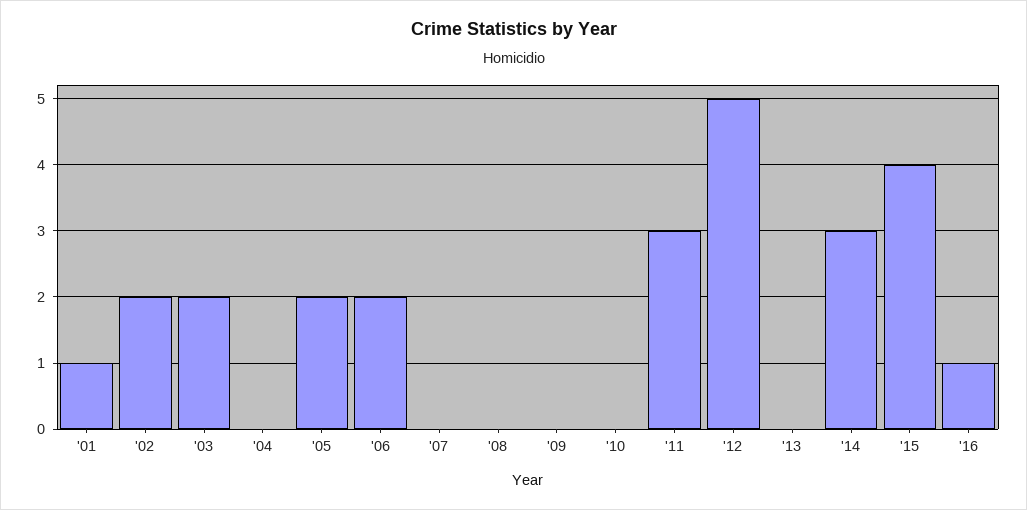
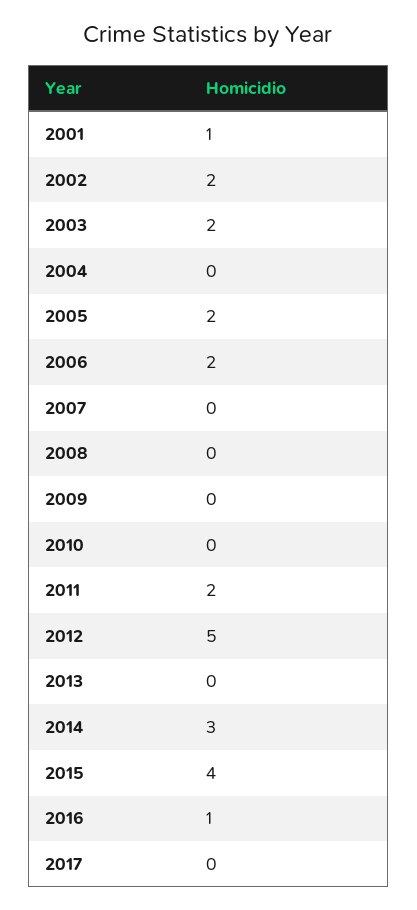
'11: 3 -> 2
2017: none -> 0

